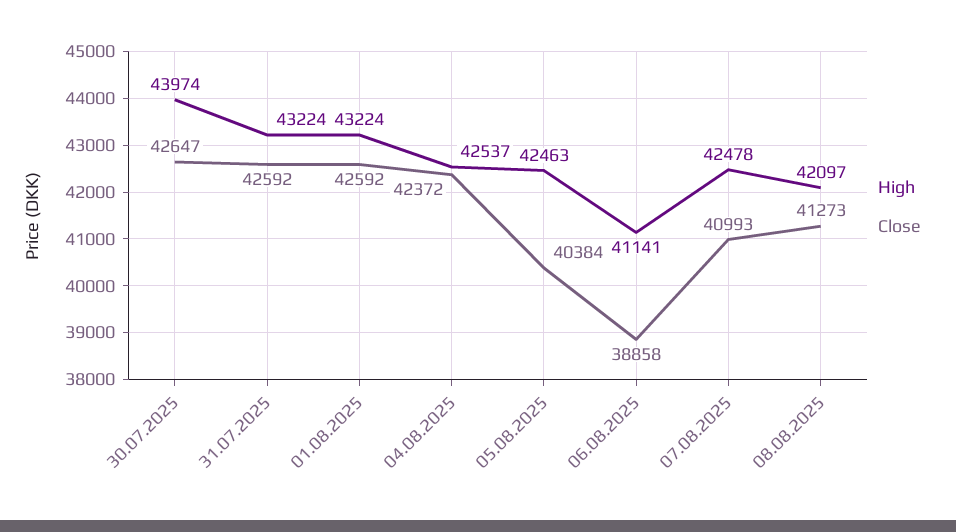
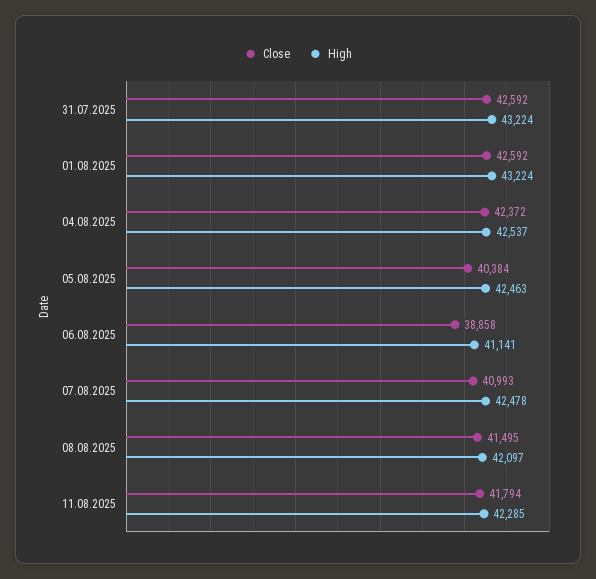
High, 30.07.2025: 43974 -> none
Close, 30.07.2025: 42647 -> none
Close, 08.08.2025: 41273 -> 41495
Close, 11.08.2025: none -> 41794
High, 11.08.2025: none -> 42285

